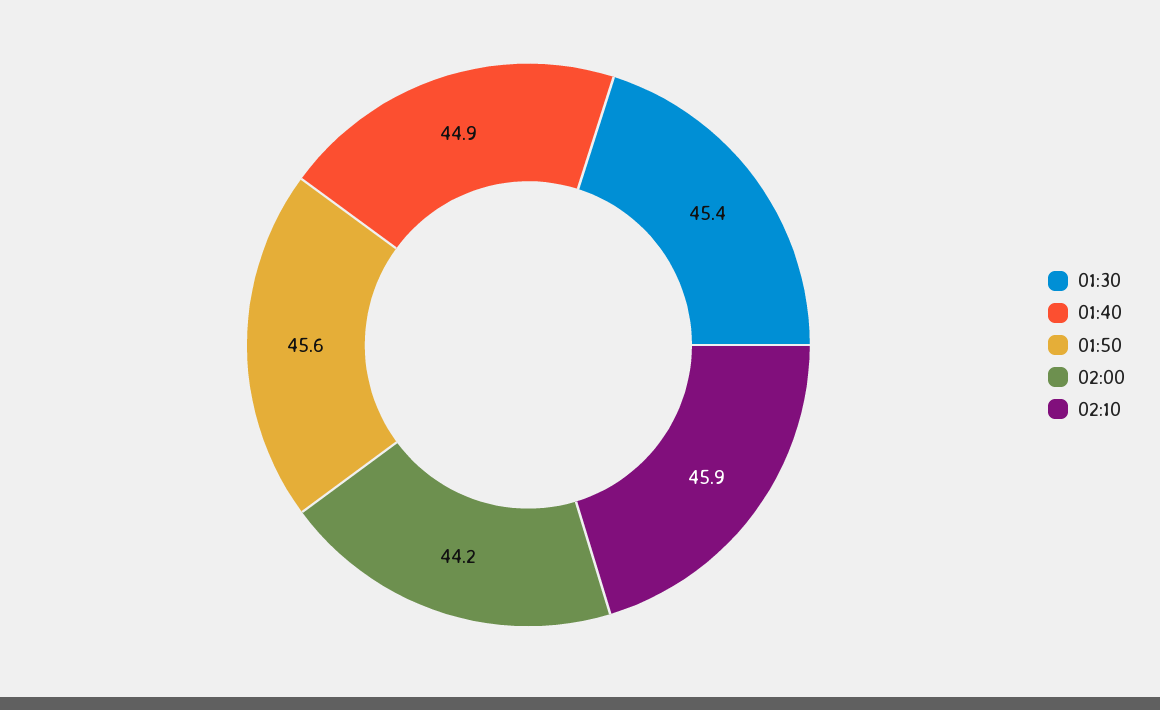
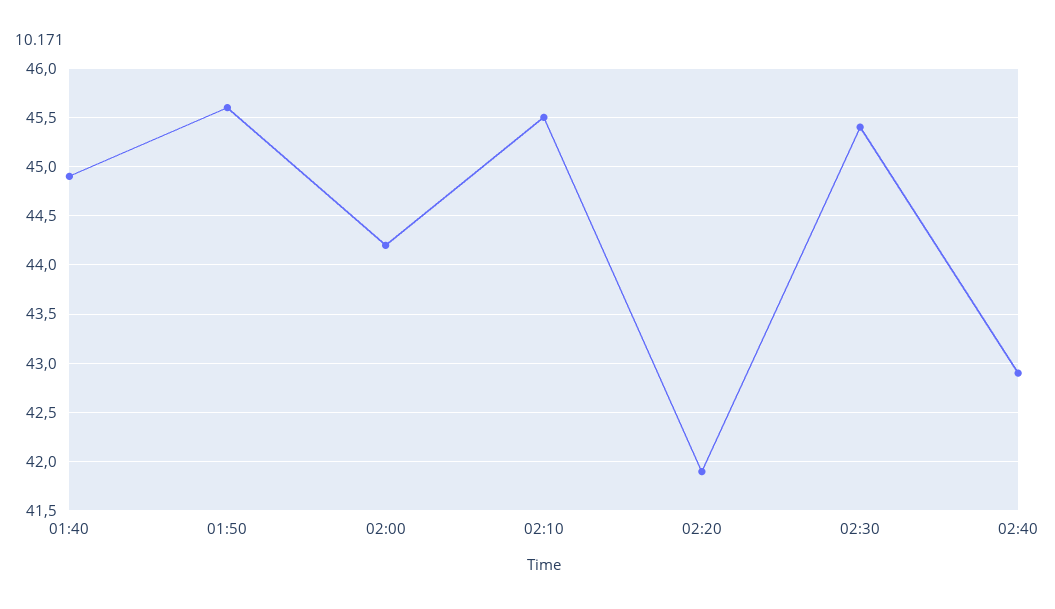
01:30: 45.4 -> none
02:10: 45.9 -> 45.5
02:20: none -> 41.9
02:30: none -> 45.4
02:40: none -> 42.9

